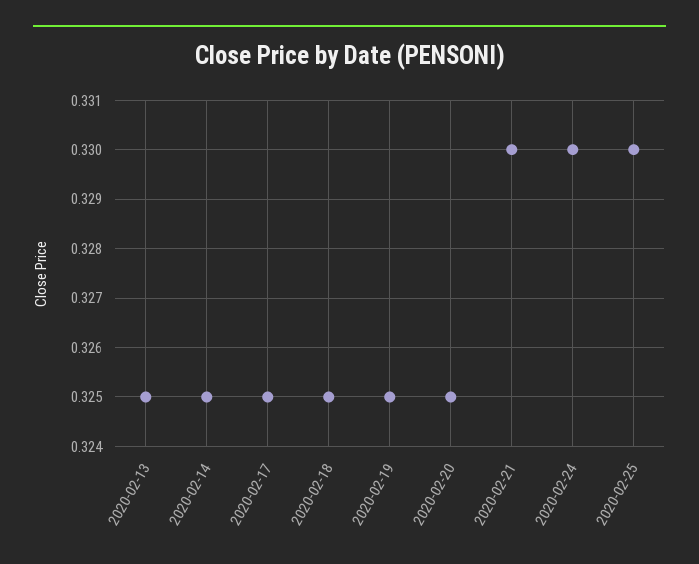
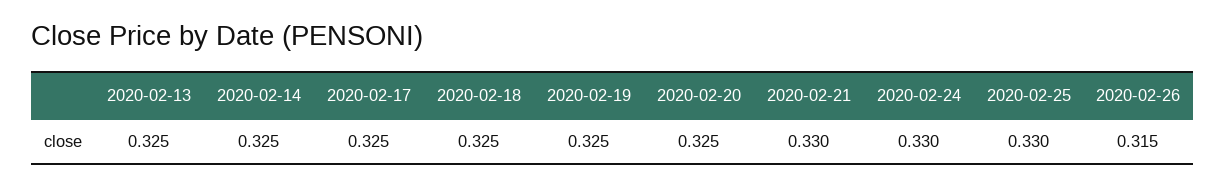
2020-02-26: none -> 0.315

